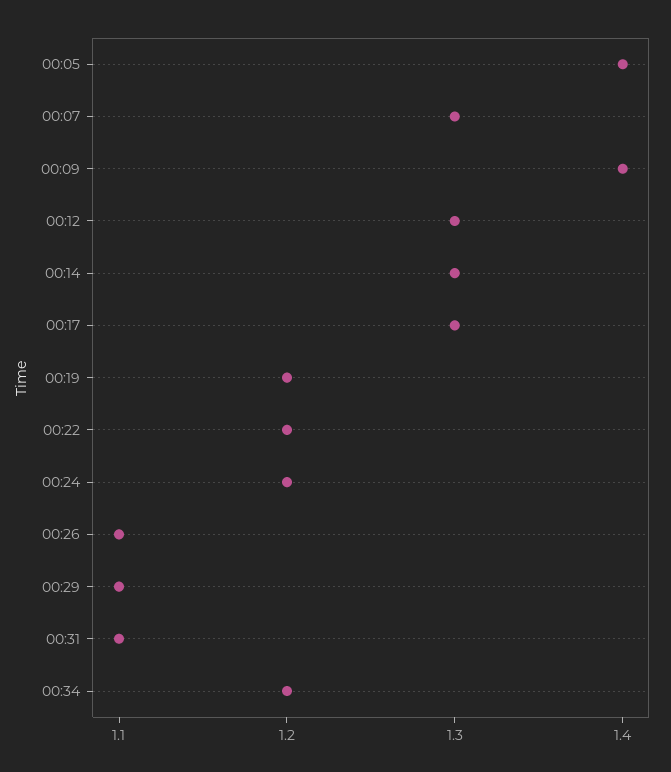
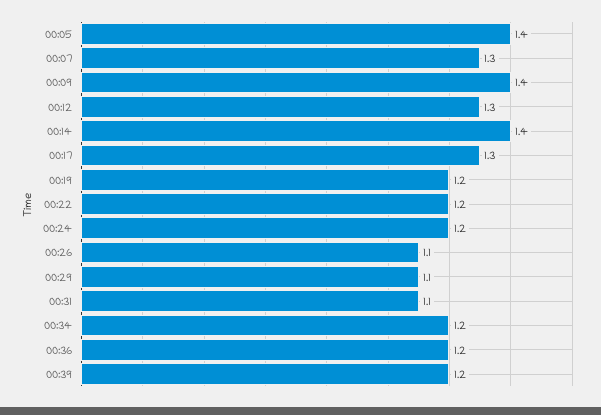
00:14: 1.3 -> 1.4
00:36: none -> 1.2
00:39: none -> 1.2

